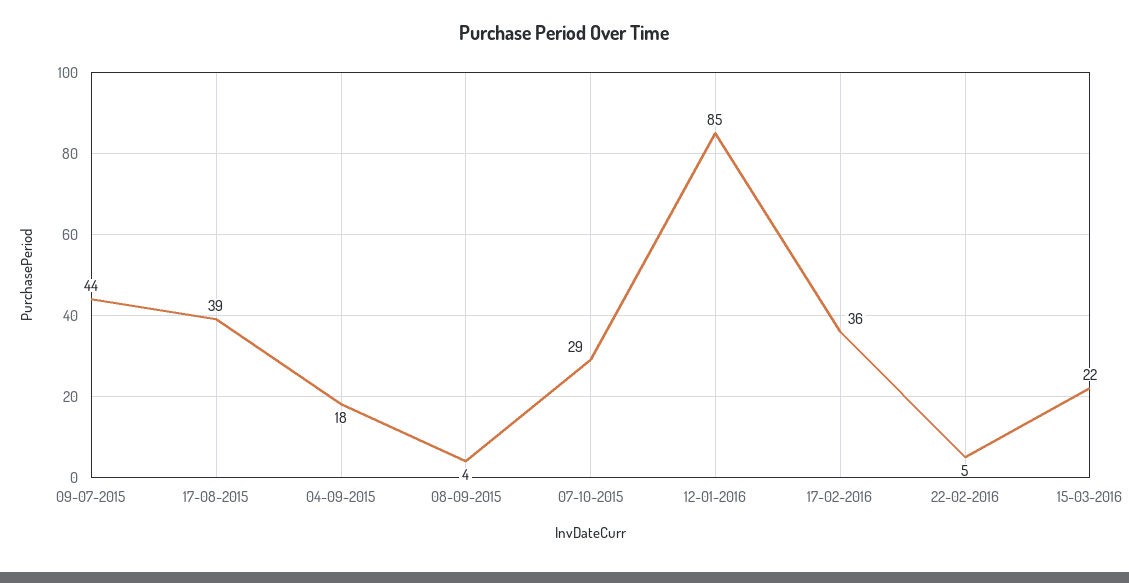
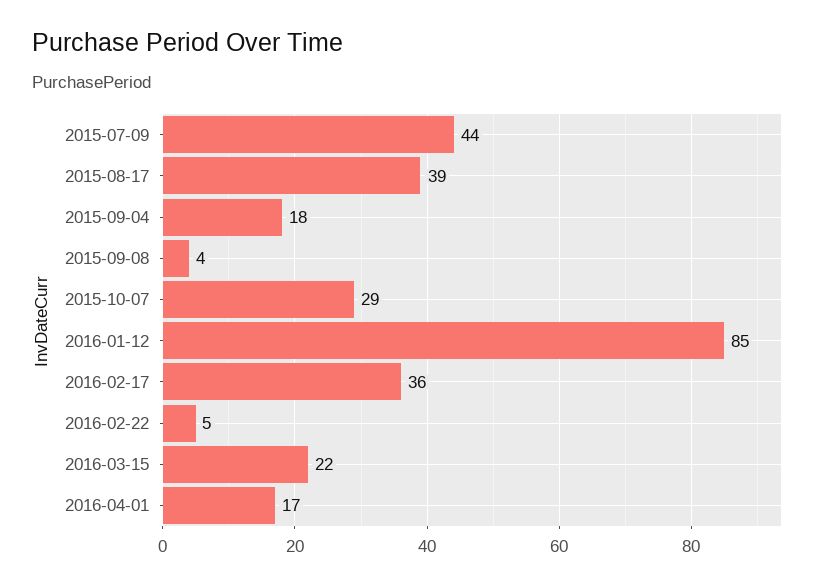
2016-04-01: none -> 17

